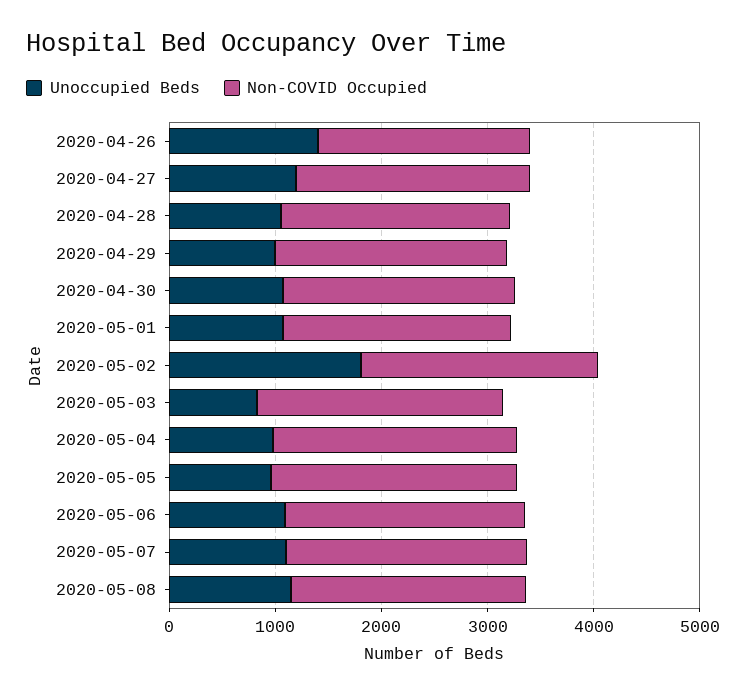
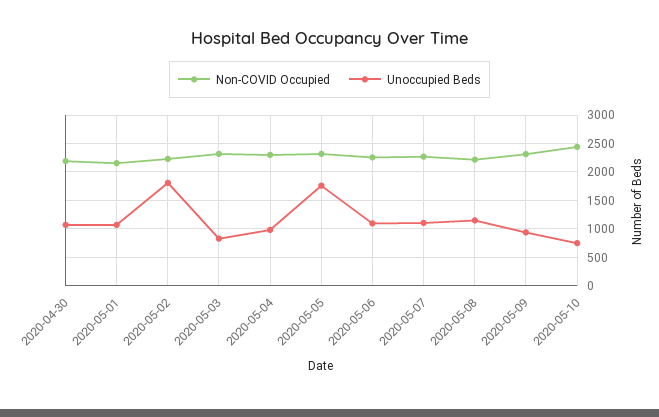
Unoccupied Beds, 2020-04-26: 1400 -> none
Non-COVID Occupied, 2020-04-26: 2000 -> none
Unoccupied Beds, 2020-04-27: 1200 -> none
Non-COVID Occupied, 2020-04-27: 2200 -> none
Unoccupied Beds, 2020-04-28: 1000 -> none
Non-COVID Occupied, 2020-04-28: 2200 -> none
Unoccupied Beds, 2020-04-29: 1000 -> none
Non-COVID Occupied, 2020-04-29: 2200 -> none
Unoccupied Beds, 2020-05-05: 1000 -> 1750
Non-COVID Occupied, 2020-05-09: none -> 2250
Unoccupied Beds, 2020-05-09: none -> 1000
Non-COVID Occupied, 2020-05-10: none -> 2500
Unoccupied Beds, 2020-05-10: none -> 750

